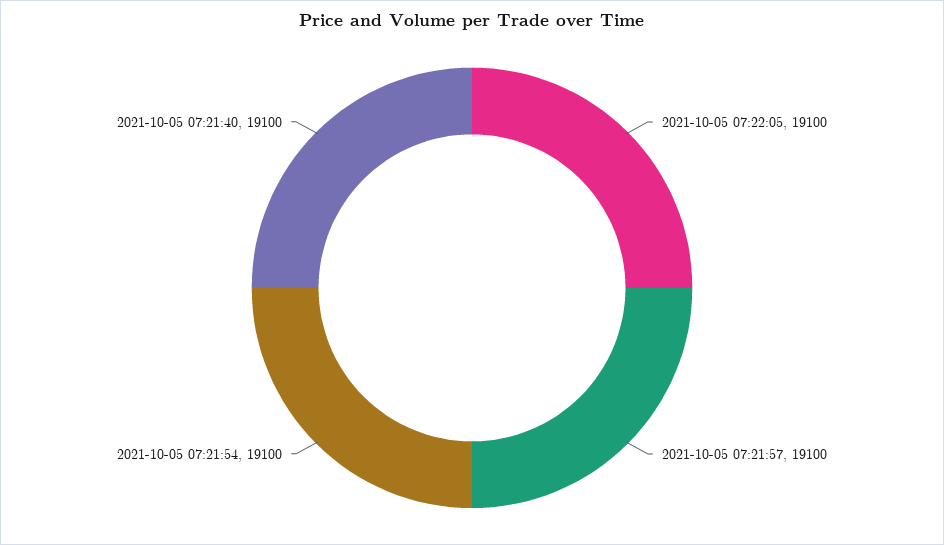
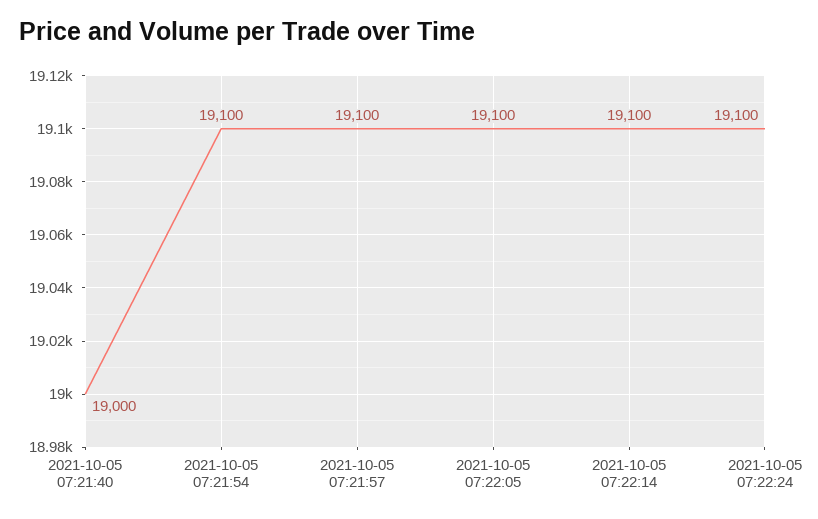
2021-10-05 07:21:40: 19100 -> 19000
2021-10-05 07:22:14: none -> 19100
2021-10-05 07:22:24: none -> 19100

